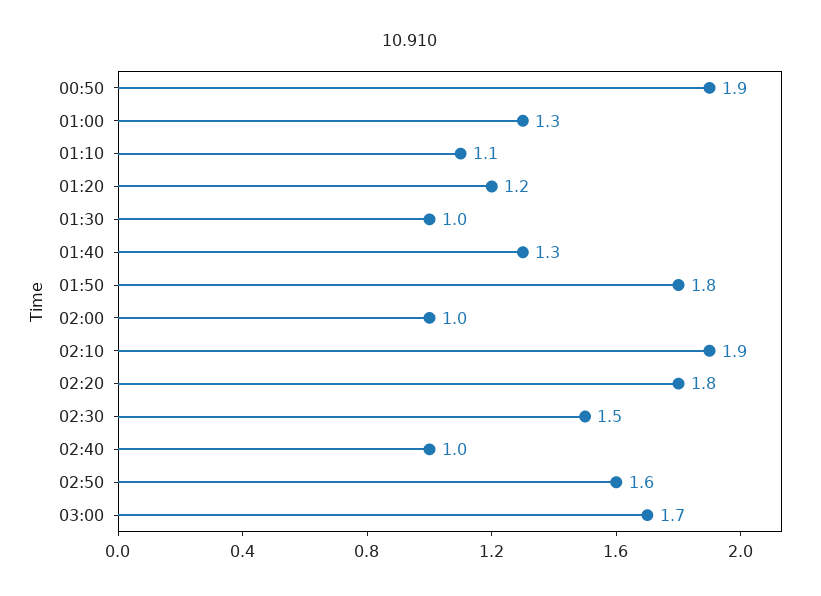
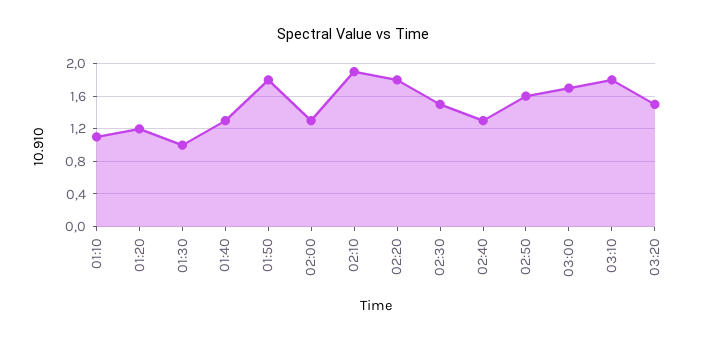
00:50: 1.9 -> none
01:00: 1.3 -> none
02:00: 1 -> 1.3
02:40: 1 -> 1.3
03:10: none -> 1.8
03:20: none -> 1.5

